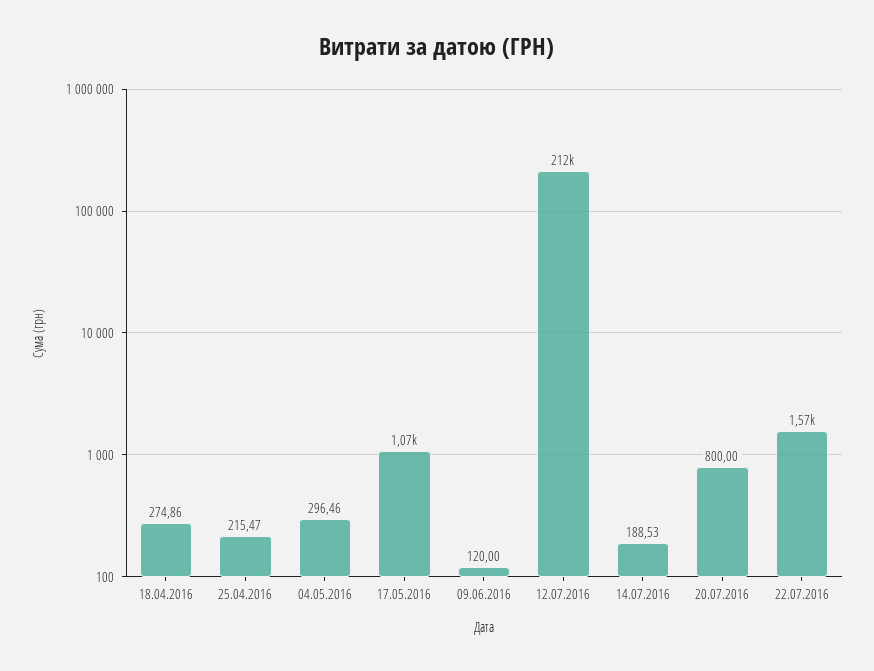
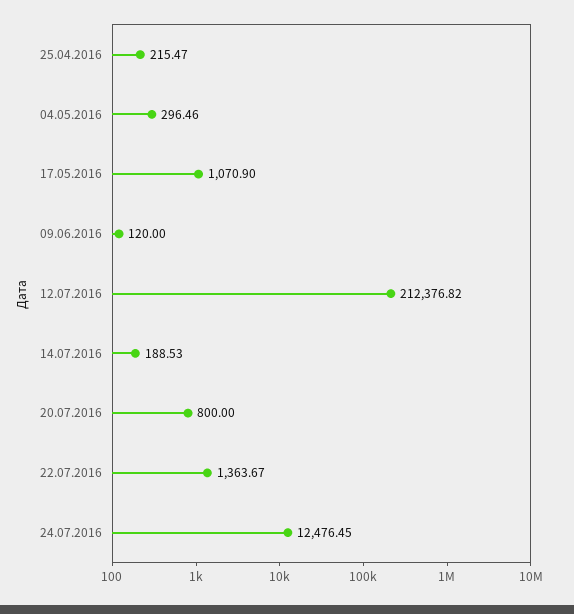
18.04.2016: 274.86 -> none
22.07.2016: 1570 -> 1363.67
24.07.2016: none -> 12476.45

